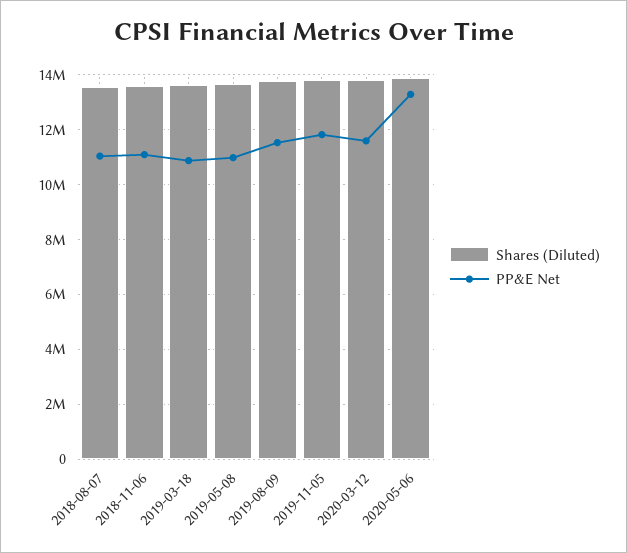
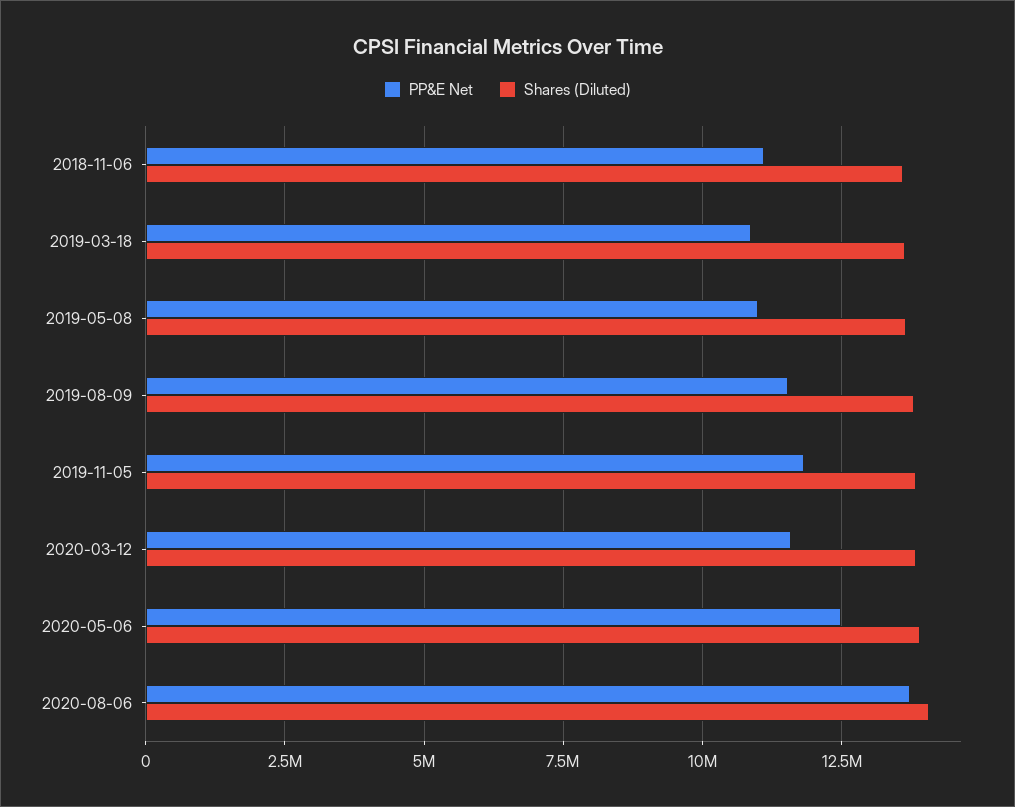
Shares (Diluted), 2018-08-07: 13500000 -> none
PP&E Net, 2018-08-07: 11000000 -> none
PP&E Net, 2020-05-06: 13250000 -> 12500000
PP&E Net, 2020-08-06: none -> 13750000
Shares (Diluted), 2020-08-06: none -> 14000000

